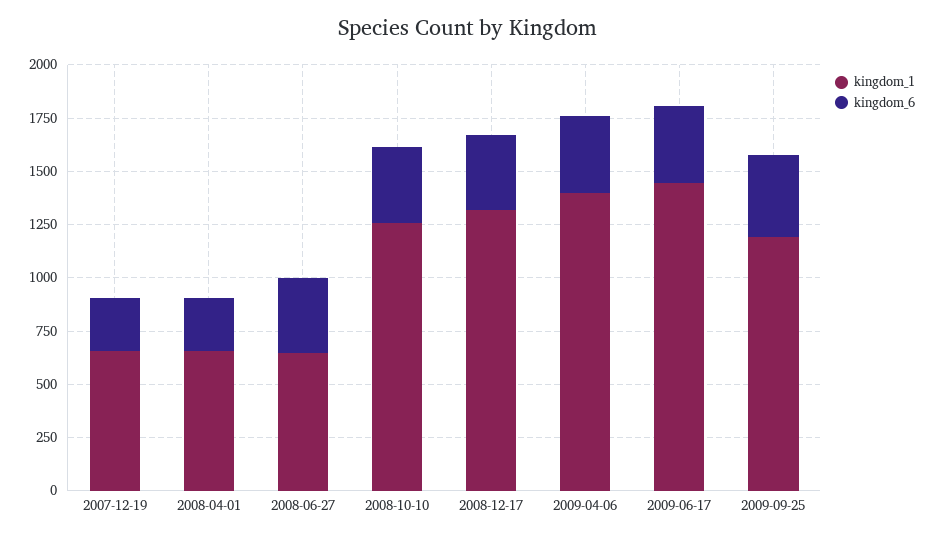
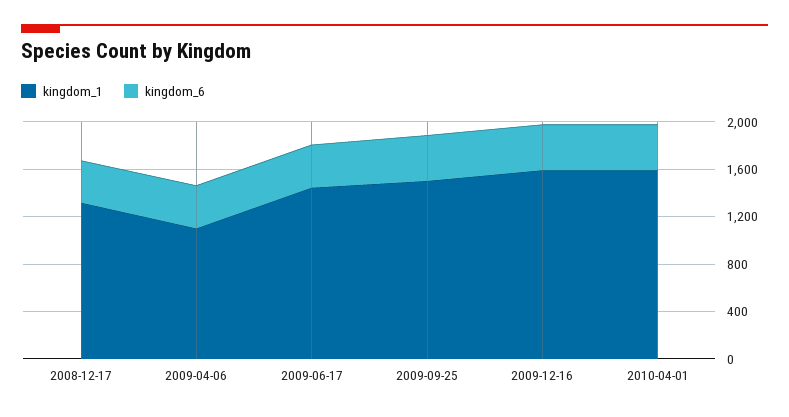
kingdom_1, 2007-12-19: 650 -> none
kingdom_6, 2007-12-19: 250 -> none
kingdom_1, 2008-04-01: 650 -> none
kingdom_6, 2008-04-01: 250 -> none
kingdom_1, 2008-06-27: 650 -> none
kingdom_6, 2008-06-27: 350 -> none
kingdom_1, 2008-10-10: 1250 -> none
kingdom_6, 2008-10-10: 350 -> none
kingdom_1, 2009-04-06: 1400 -> 1100
kingdom_1, 2009-09-25: 1200 -> 1500
kingdom_1, 2009-12-16: none -> 1600
kingdom_6, 2009-12-16: none -> 400
kingdom_1, 2010-04-01: none -> 1600
kingdom_6, 2010-04-01: none -> 400

